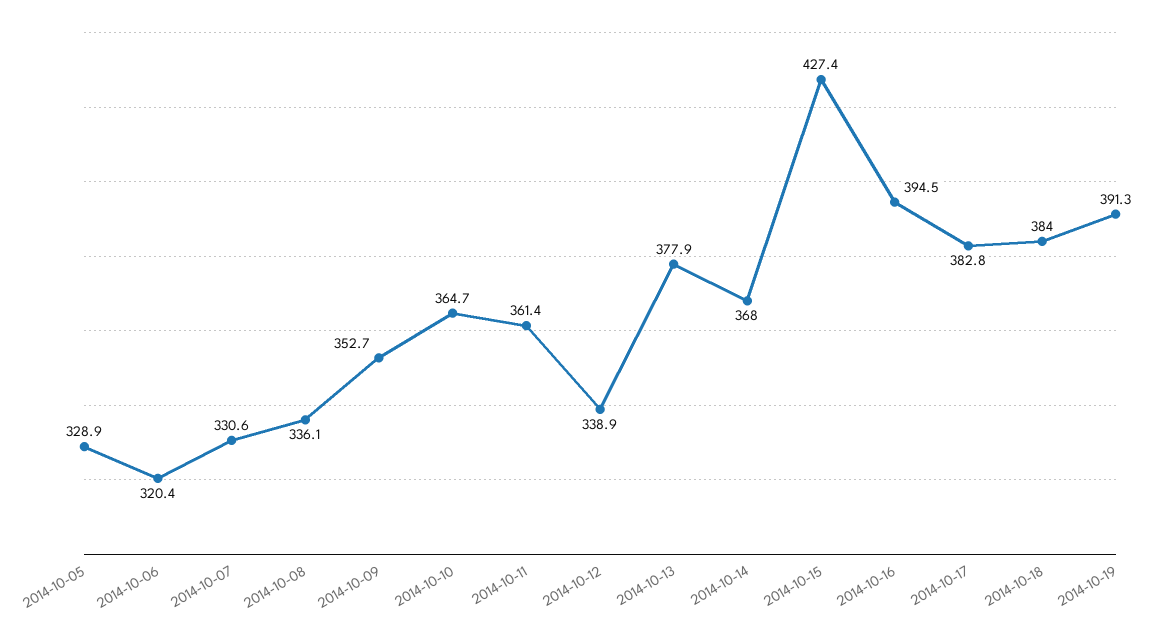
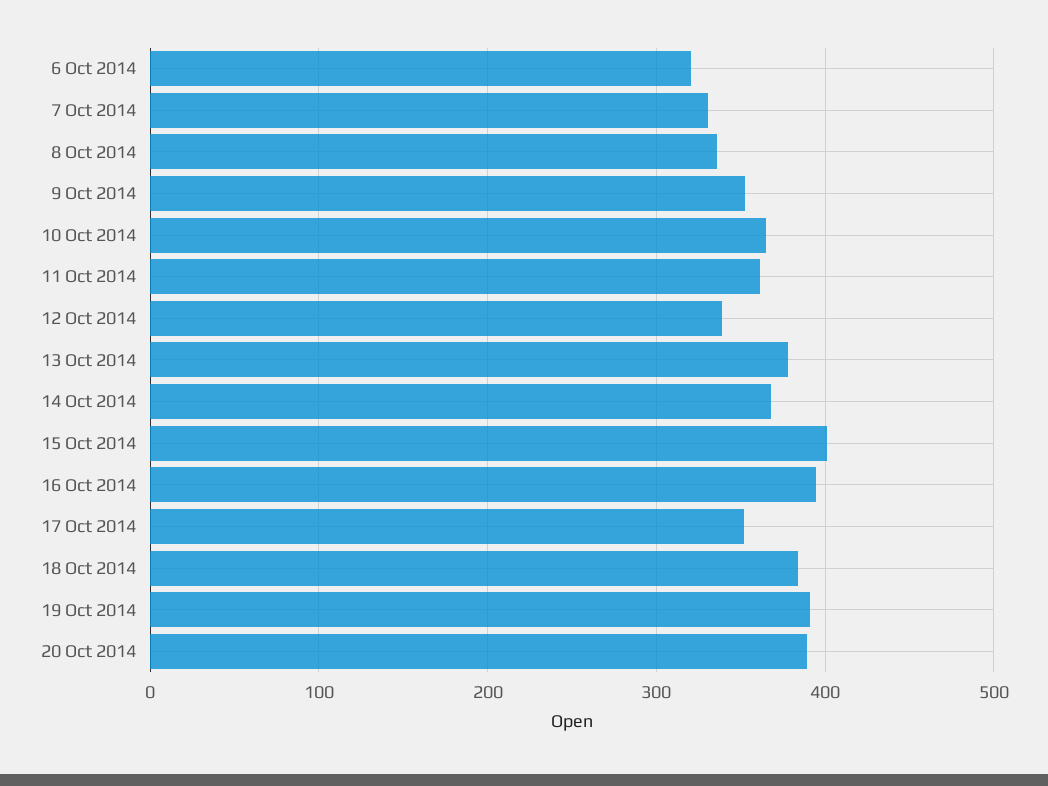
2014-10-05: 328.9 -> none
2014-10-15: 427.4 -> 400
2014-10-17: 382.8 -> 350
20 Oct 2014: none -> 390

